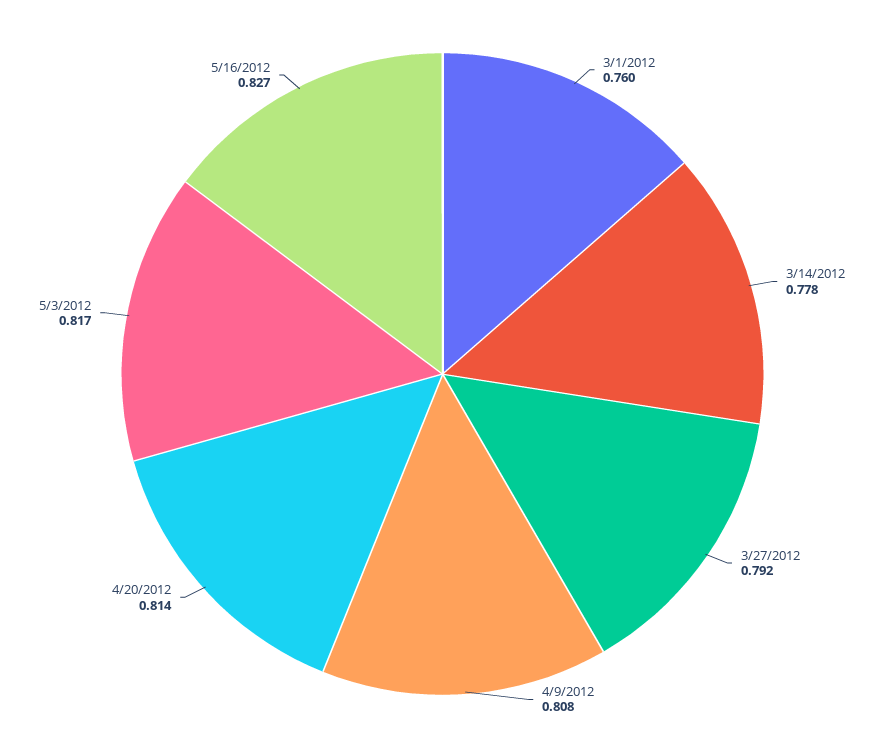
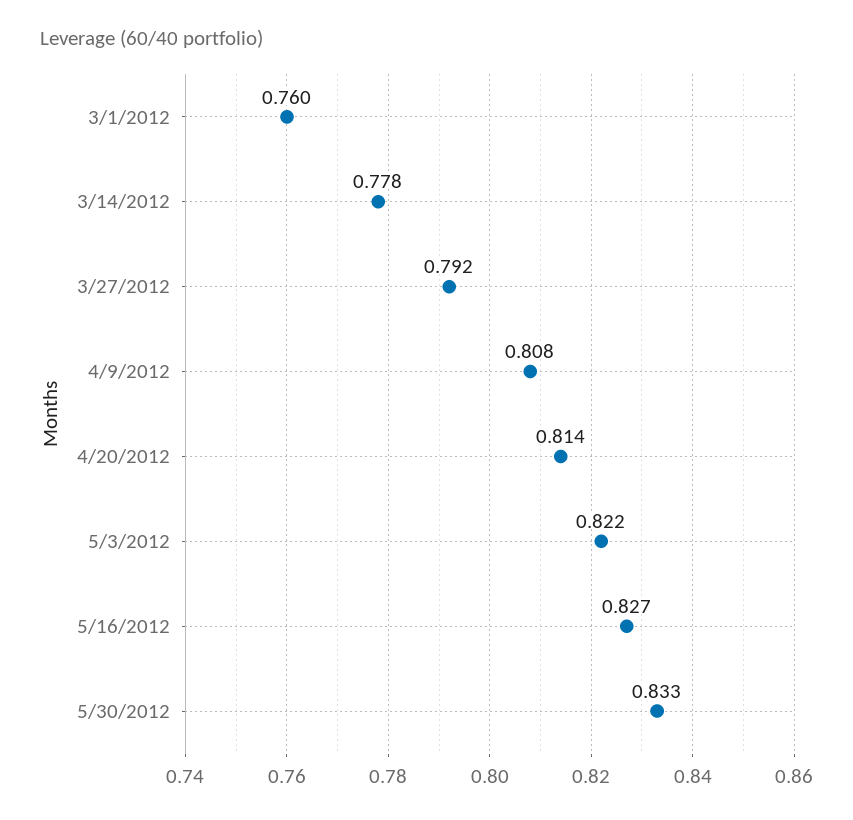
5/3/2012: 0.817 -> 0.822
5/30/2012: none -> 0.833

